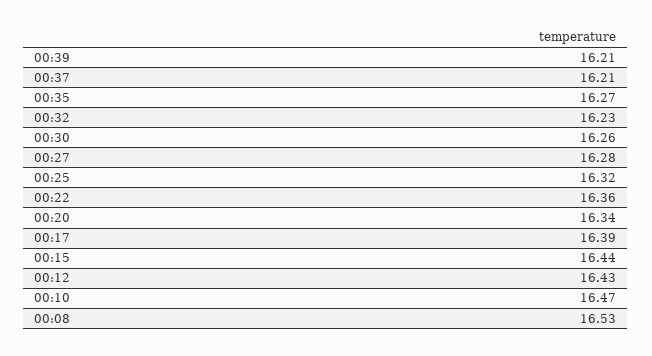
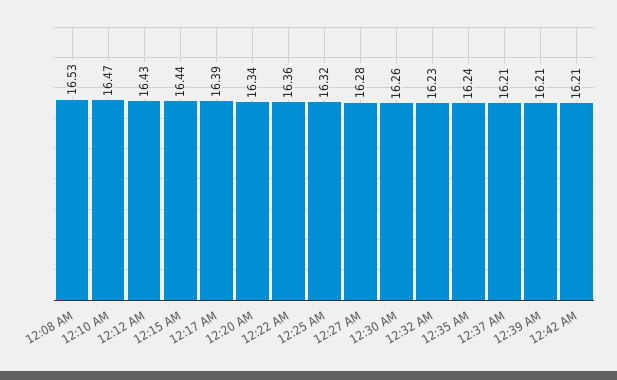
00:35: 16.27 -> 16.24
12:42 AM: none -> 16.21

